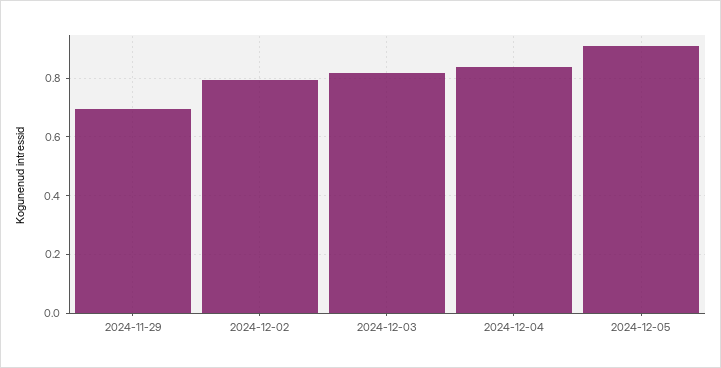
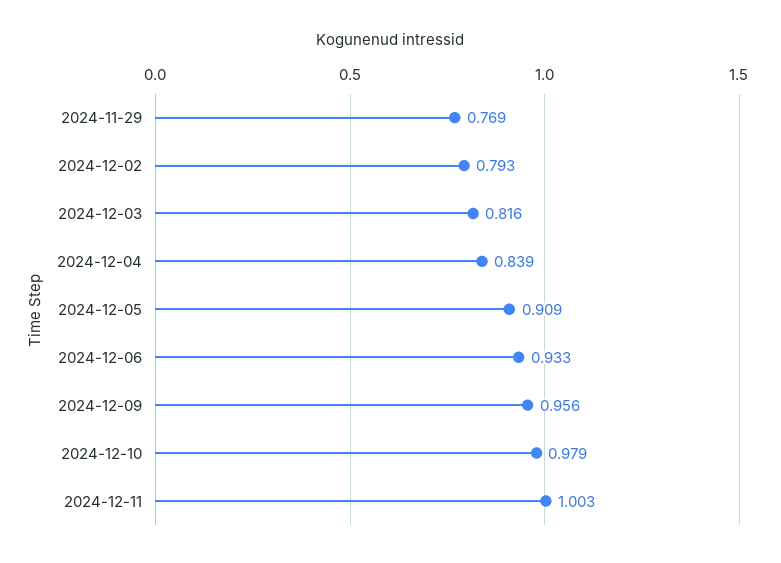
2024-11-29: 0.7 -> 0.769
2024-12-06: none -> 0.933
2024-12-09: none -> 0.956
2024-12-10: none -> 0.979
2024-12-11: none -> 1.003

